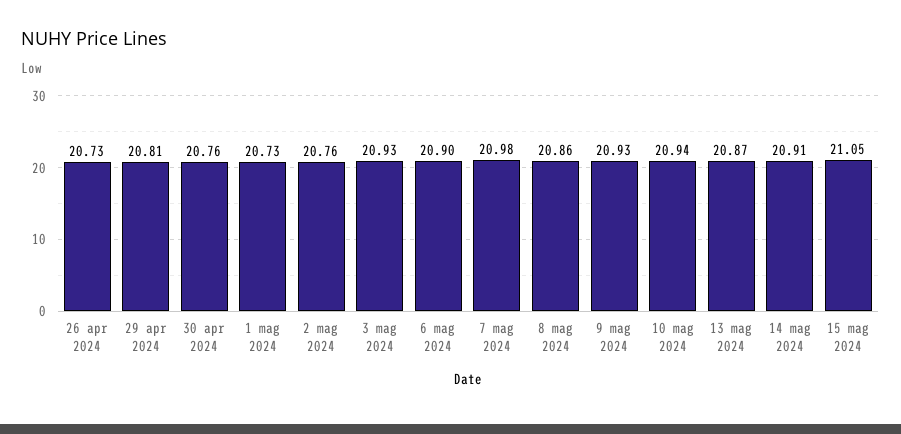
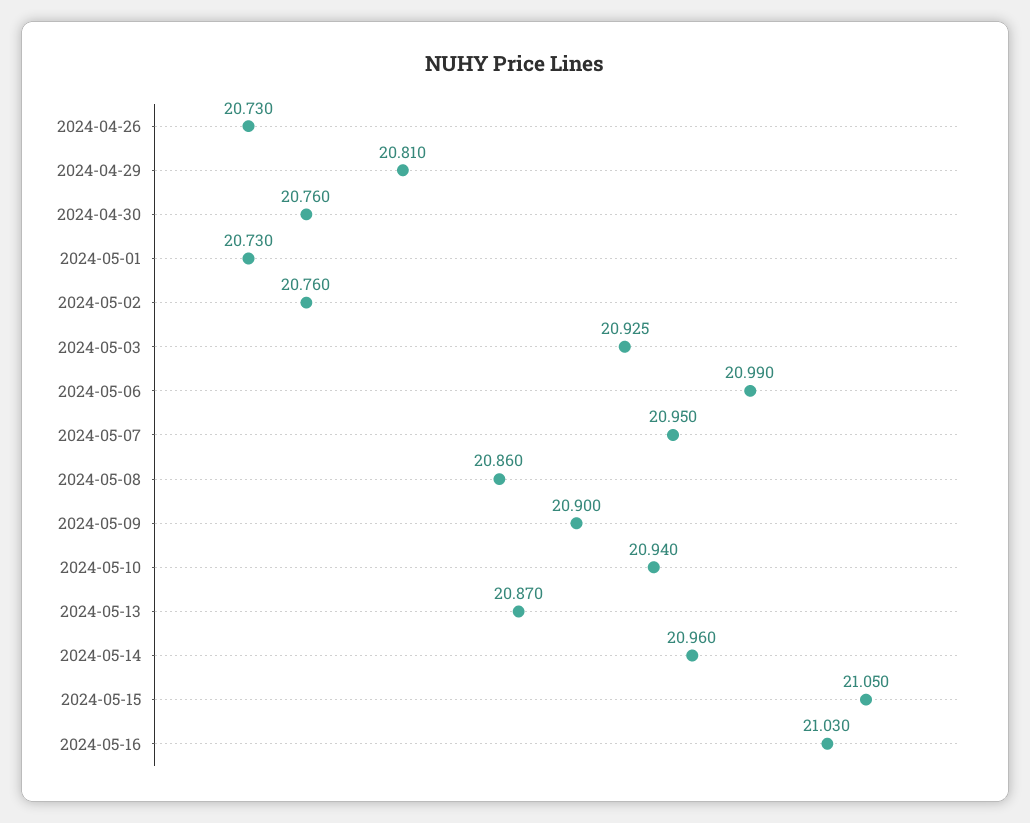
6 mag 2024: 20.9 -> 20.99
7 mag 2024: 20.98 -> 20.95
9 mag 2024: 20.93 -> 20.9
14 mag 2024: 20.91 -> 20.96
2024-05-16: none -> 21.03

